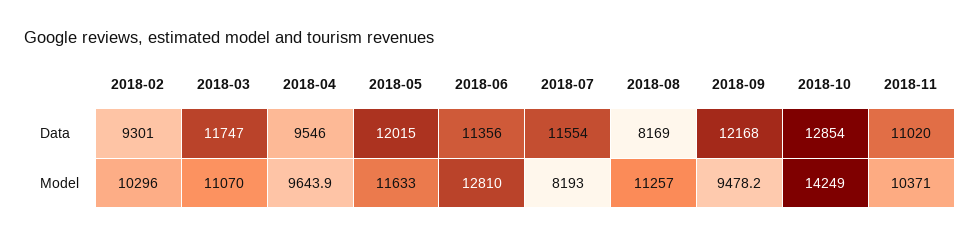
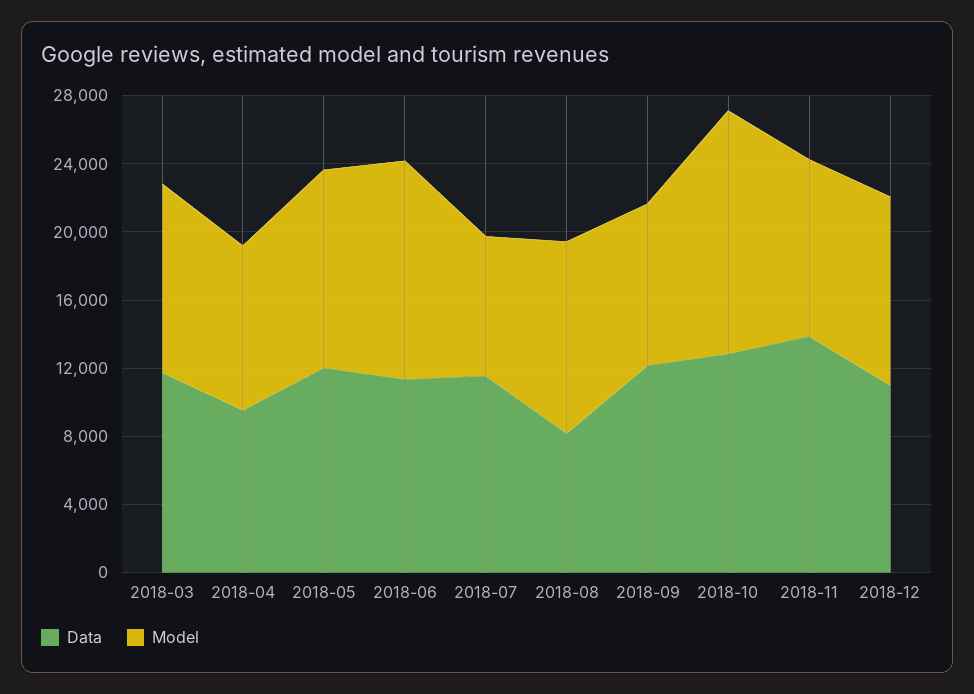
Data, 2018-02: 9301 -> none
Data, 2018-11: 11020 -> 14000
Model, 2018-02: 10296 -> none
Data, 2018-12: none -> 11000
Model, 2018-12: none -> 11000

